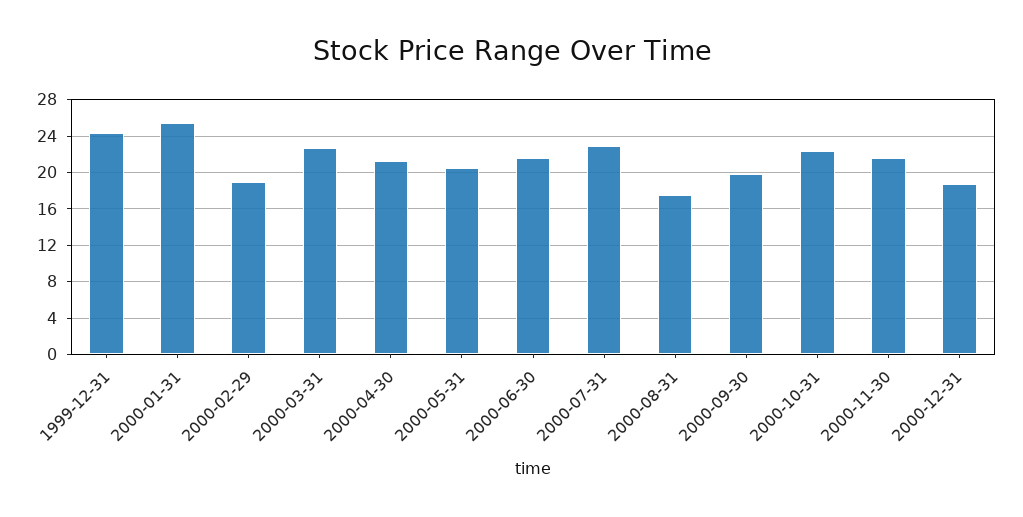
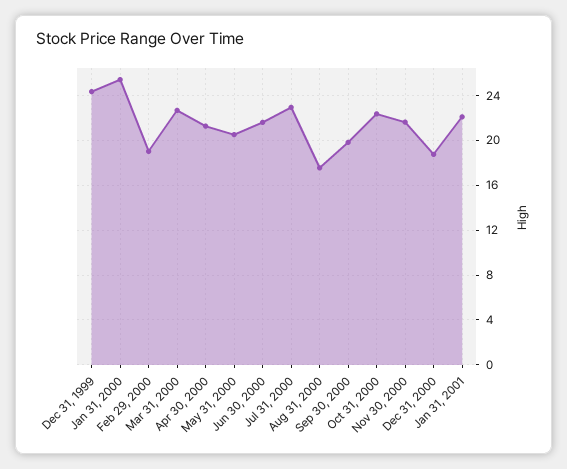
Jan 31, 2001: none -> 22

